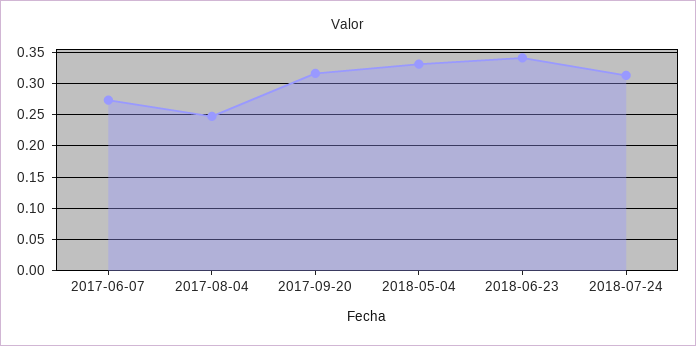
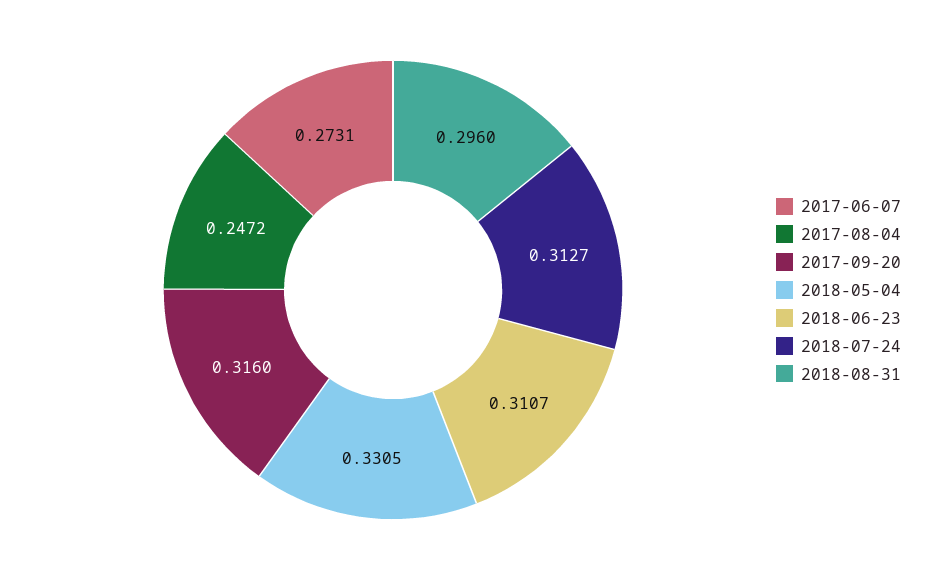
2018-06-23: 0.34 -> 0.3107
2018-08-31: none -> 0.296

